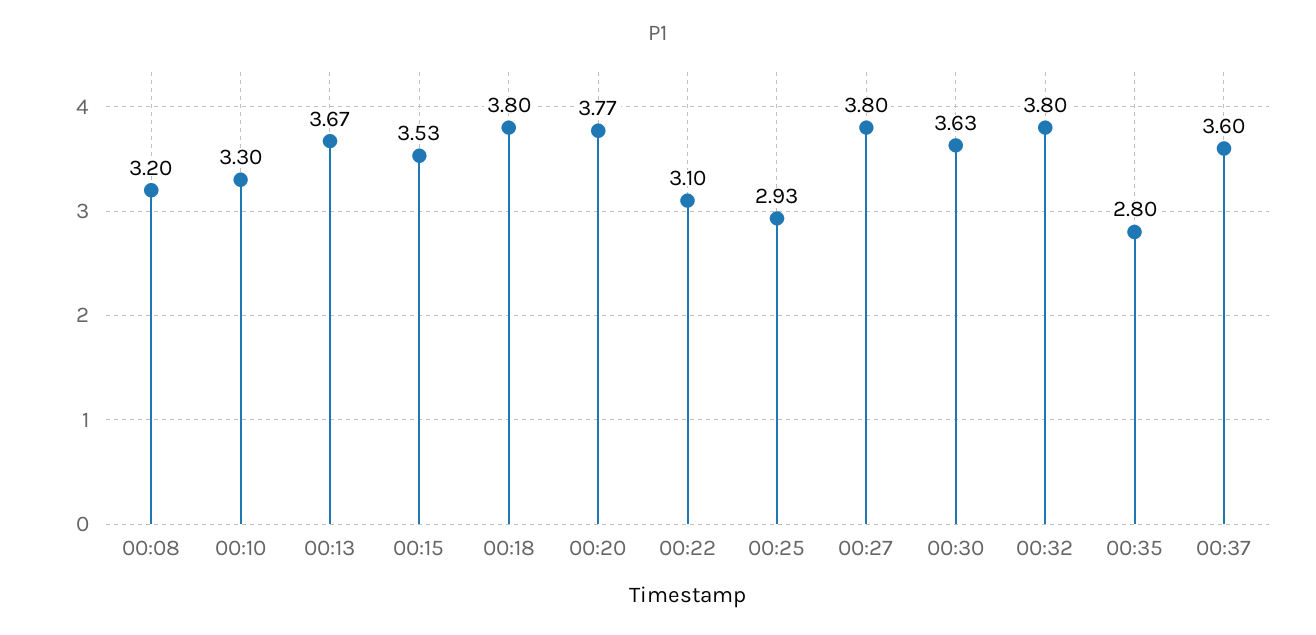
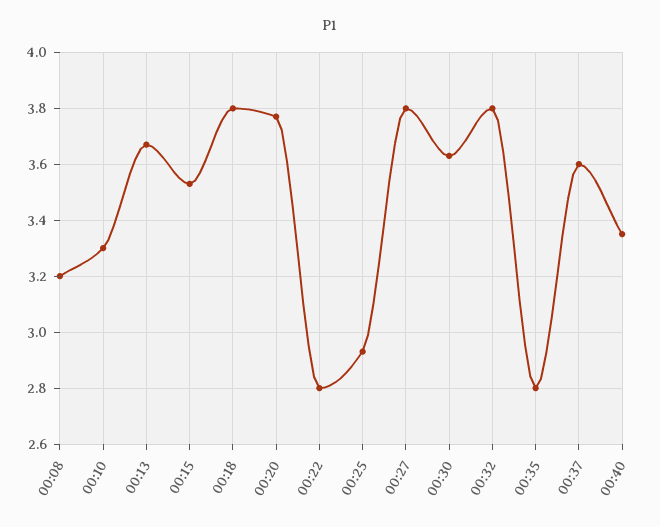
00:22: 3.1 -> 2.8
00:40: none -> 3.35

